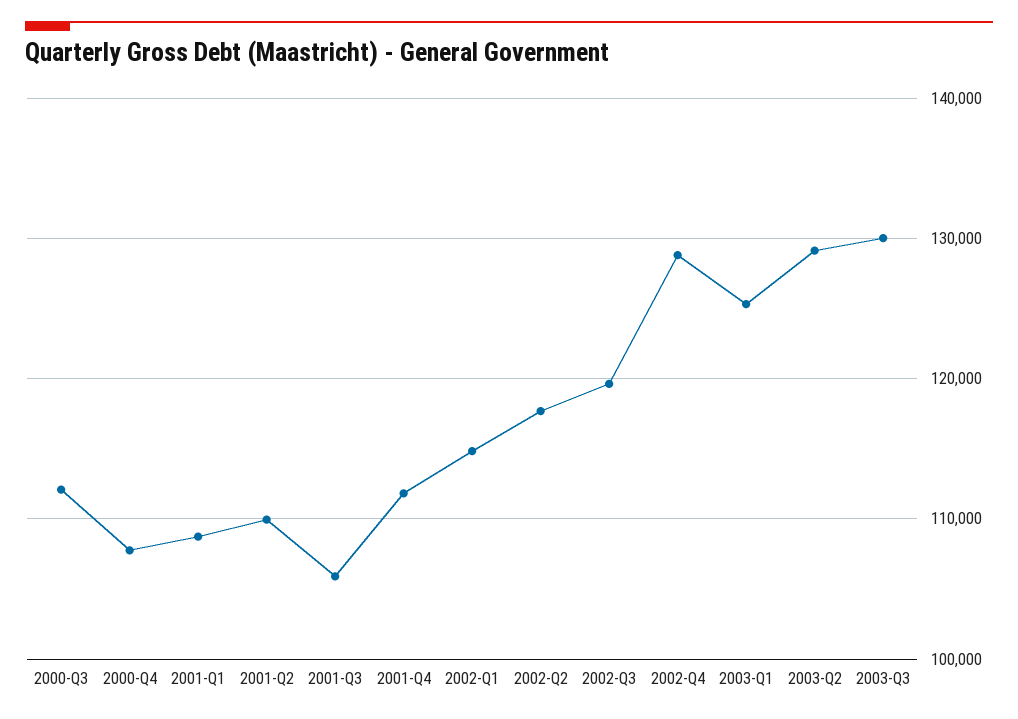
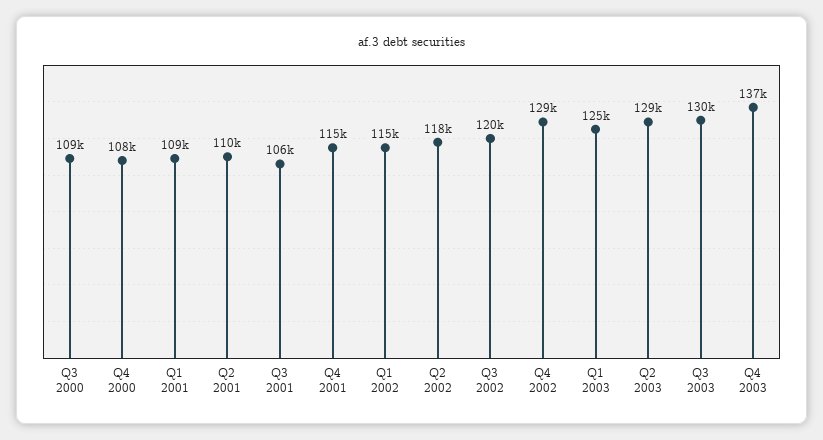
2000-Q3: 112000 -> 109000
2001-Q4: 112000 -> 115000
Q4 2003: none -> 137000

